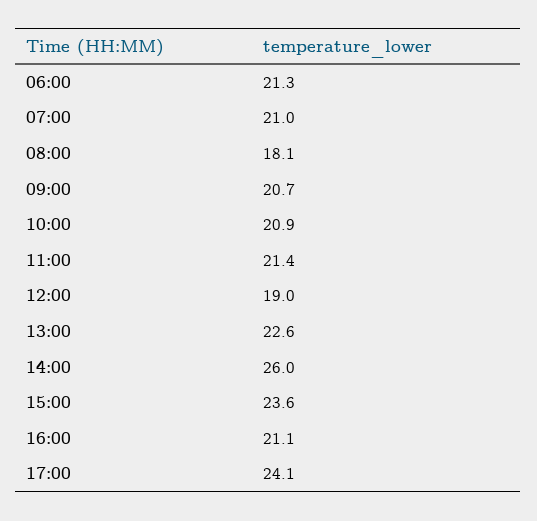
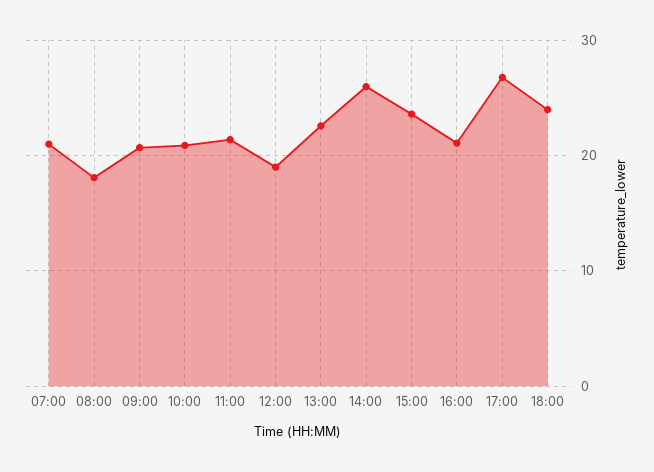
06:00: 21.3 -> none
17:00: 24.1 -> 27
18:00: none -> 24

